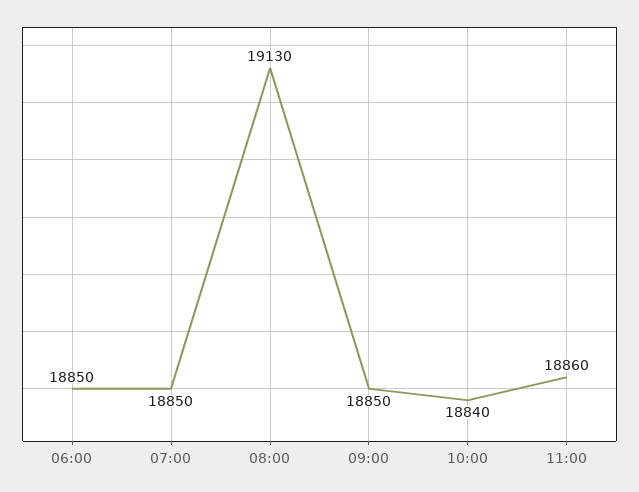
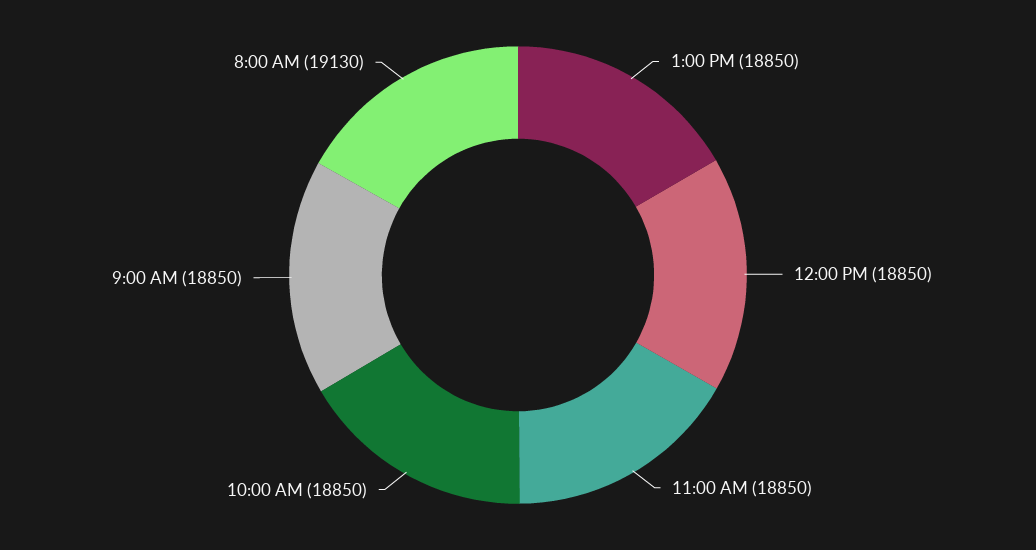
06:00: 18850 -> none
07:00: 18850 -> none
10:00: 18840 -> 18850
11:00: 18860 -> 18850
1:00 PM: none -> 18850
12:00 PM: none -> 18850

